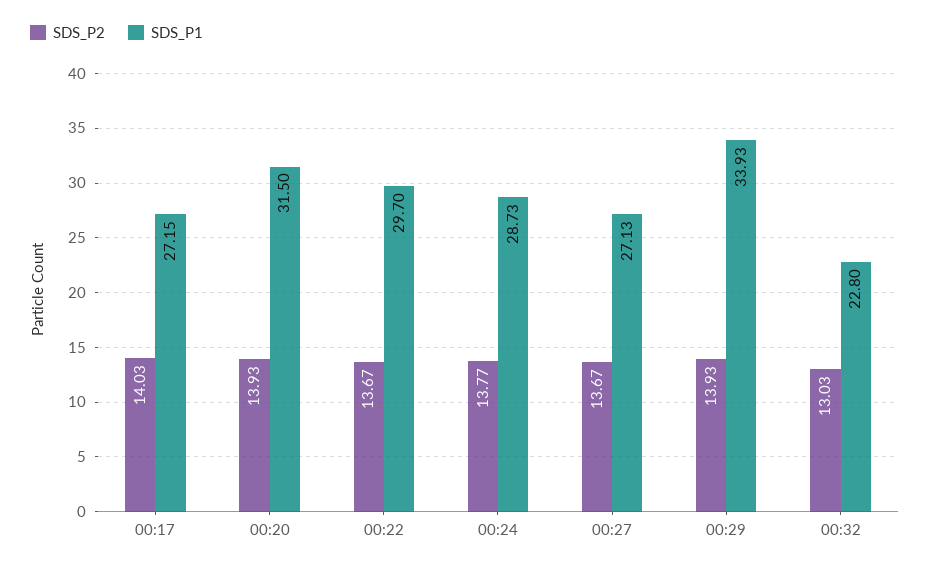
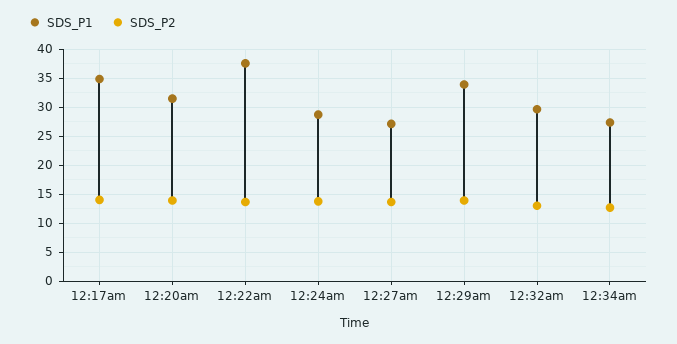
SDS_P1, 00:17: 27.15 -> 35
SDS_P1, 00:22: 29.7 -> 37.5
SDS_P1, 00:32: 22.8 -> 30
SDS_P1, 12:34am: none -> 27.5
SDS_P2, 12:34am: none -> 12.5

